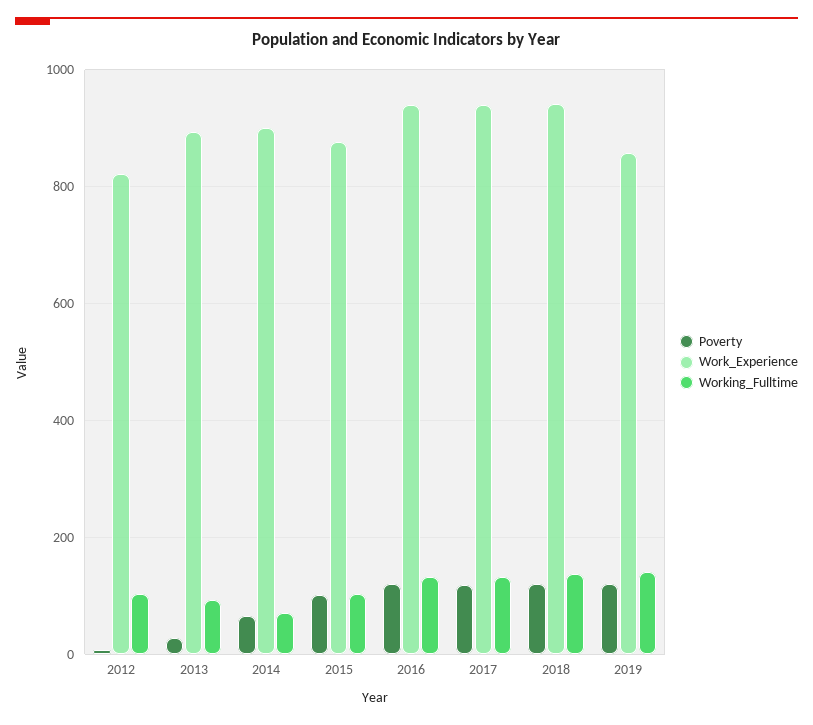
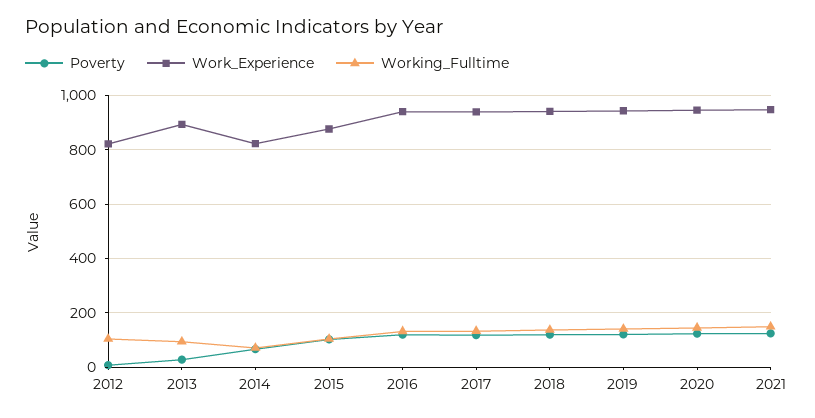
Work_Experience, 2014: 900 -> 825
Work_Experience, 2019: 860 -> 950
Poverty, 2020: none -> 125
Work_Experience, 2020: none -> 950
Working_Fulltime, 2020: none -> 150
Poverty, 2021: none -> 125
Work_Experience, 2021: none -> 950
Working_Fulltime, 2021: none -> 150

